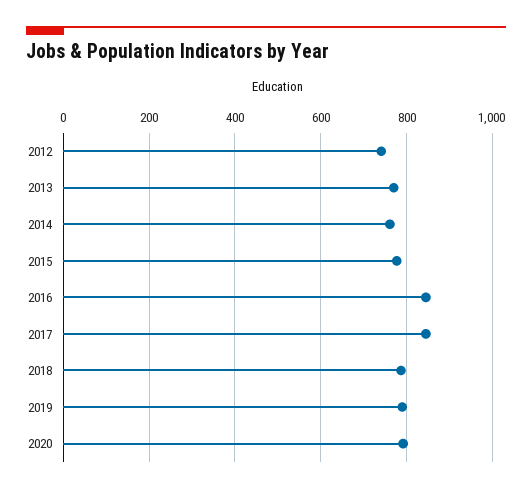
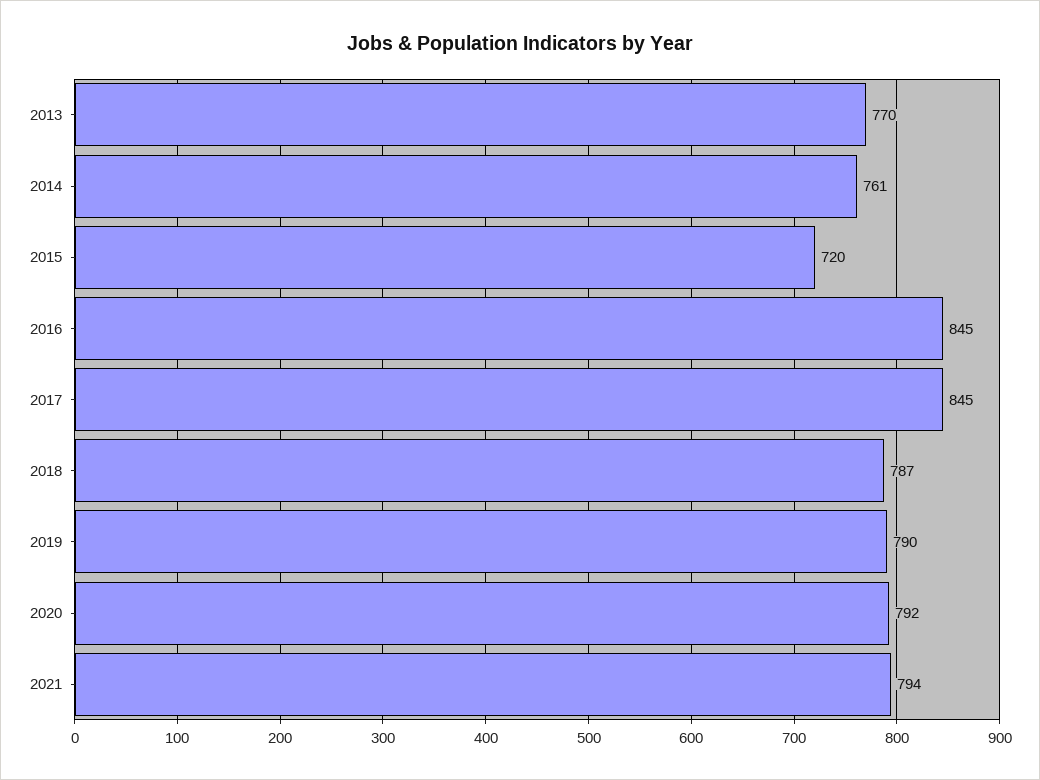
2012: 740 -> none
2015: 780 -> 720
2021: none -> 794

